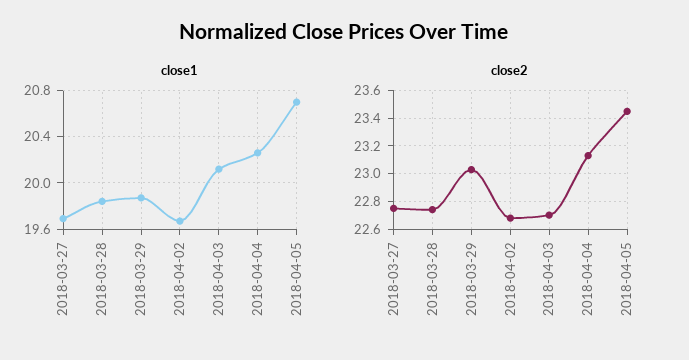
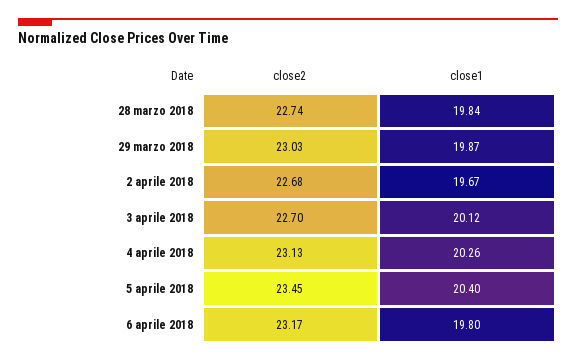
close1, 2018-03-27: 19.7 -> none
close1, 2018-04-05: 20.7 -> 20.4
close2, 2018-03-27: 22.75 -> none
close2, 6 aprile 2018: none -> 23.17
close1, 6 aprile 2018: none -> 19.8

